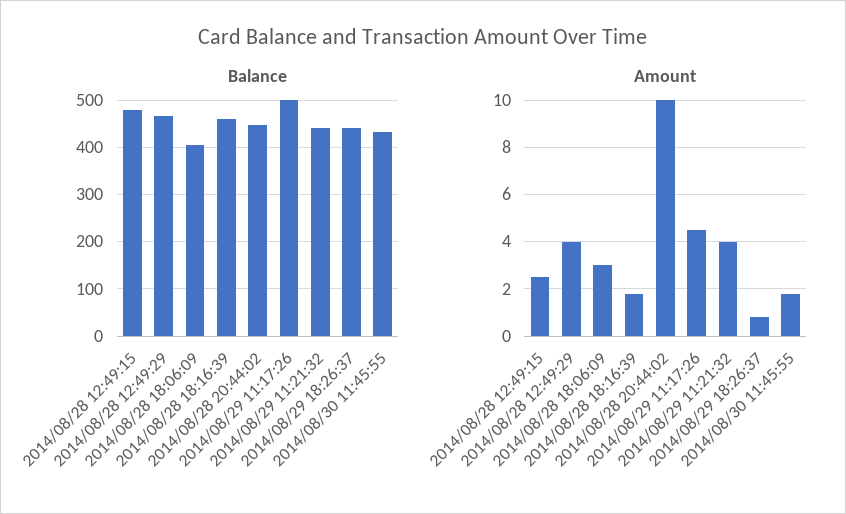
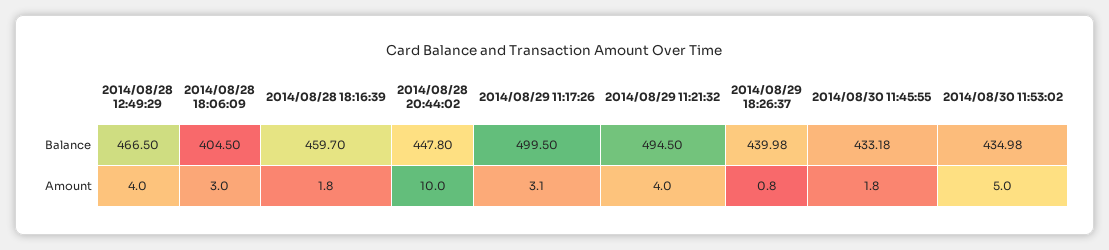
Balance, 2014/08/28 12:49:15: 480 -> none
Balance, 2014/08/29 11:21:32: 440 -> 494.5
Amount, 2014/08/28 12:49:15: 2.5 -> none
Amount, 2014/08/29 11:17:26: 4.5 -> 3.1
Balance, 2014/08/30 11:53:02: none -> 434.98
Amount, 2014/08/30 11:53:02: none -> 5

